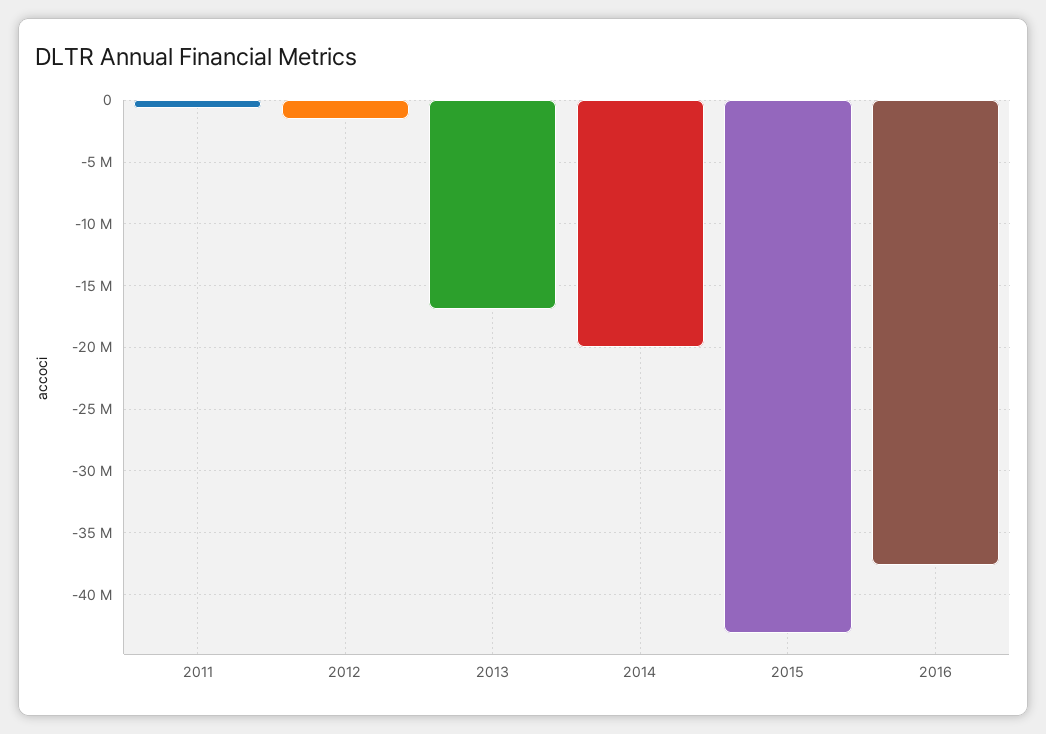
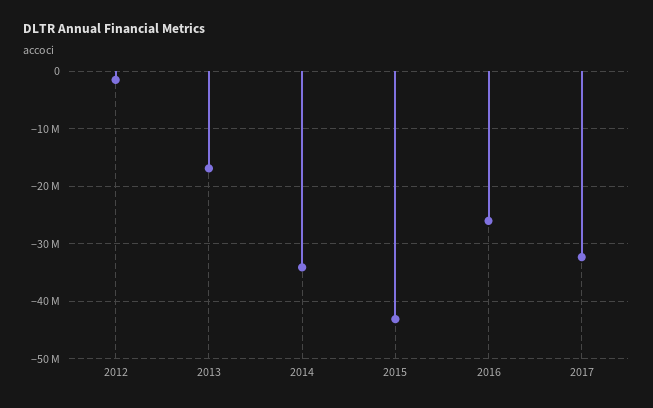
2011: -500000 -> none
2014: -20000000 -> -34000000
2016: -37500000 -> -26000000
2017: none -> -32000000

